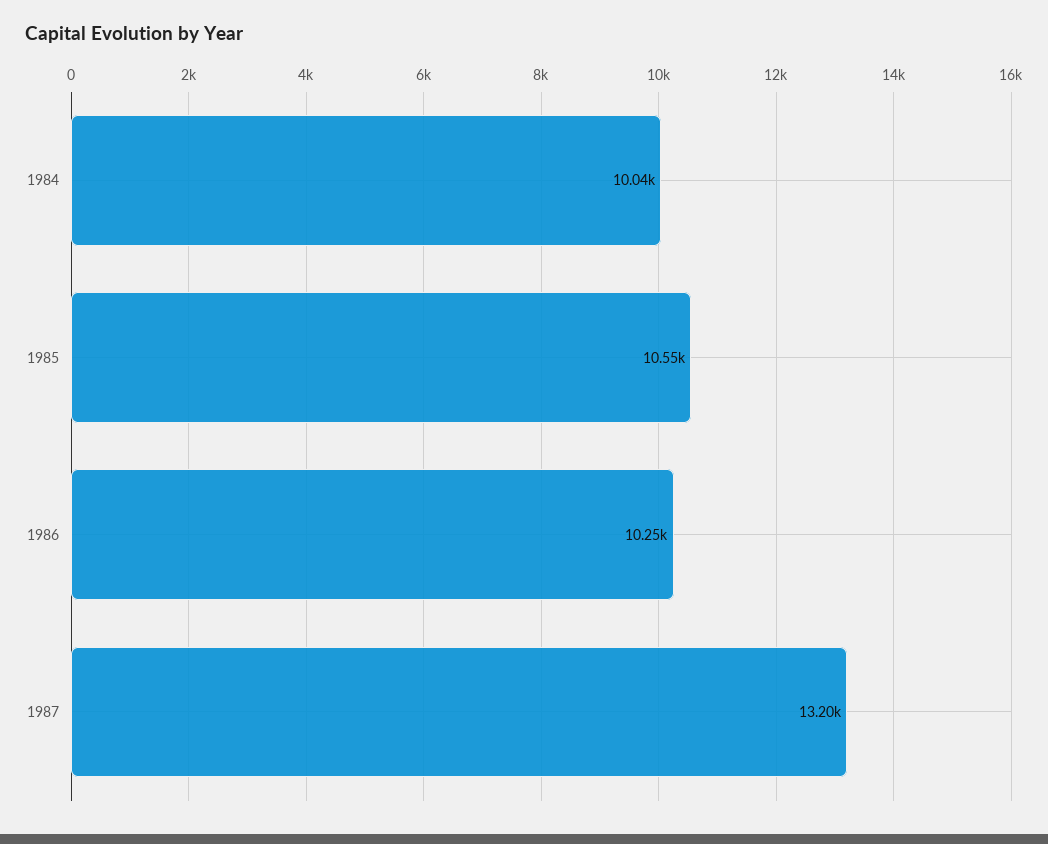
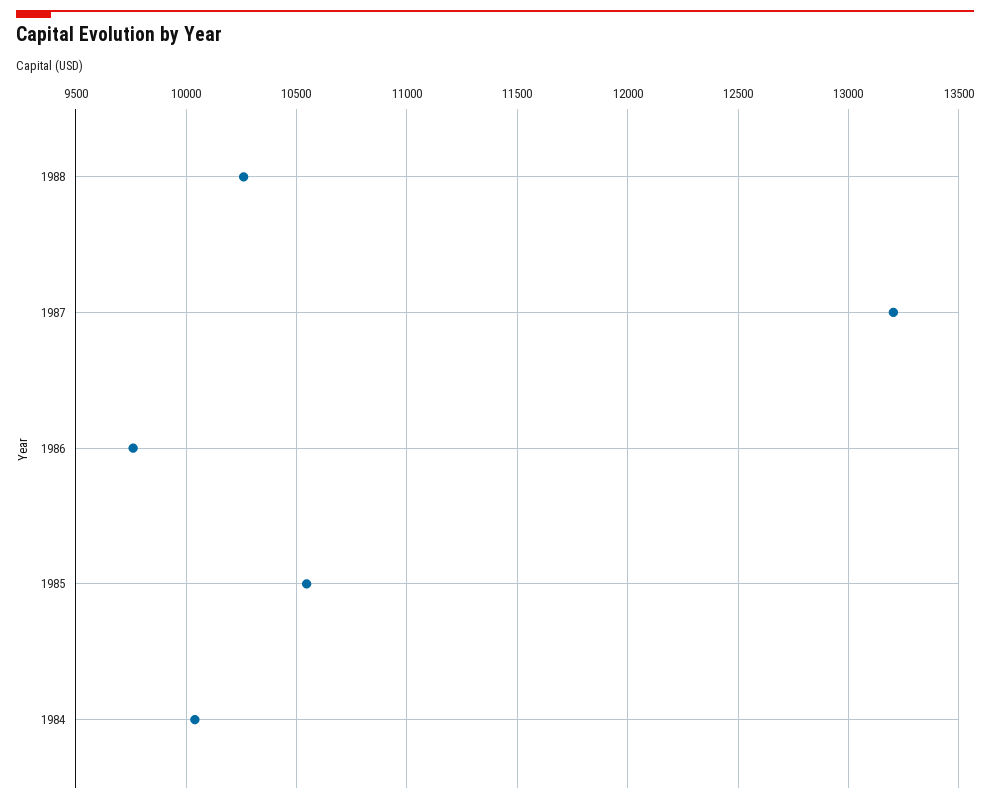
1986: 10250 -> 9750
1988: none -> 10250

